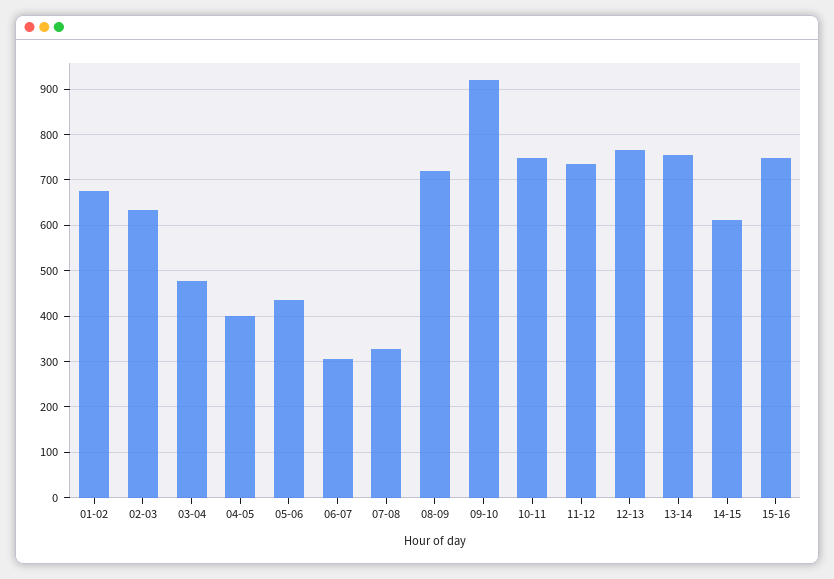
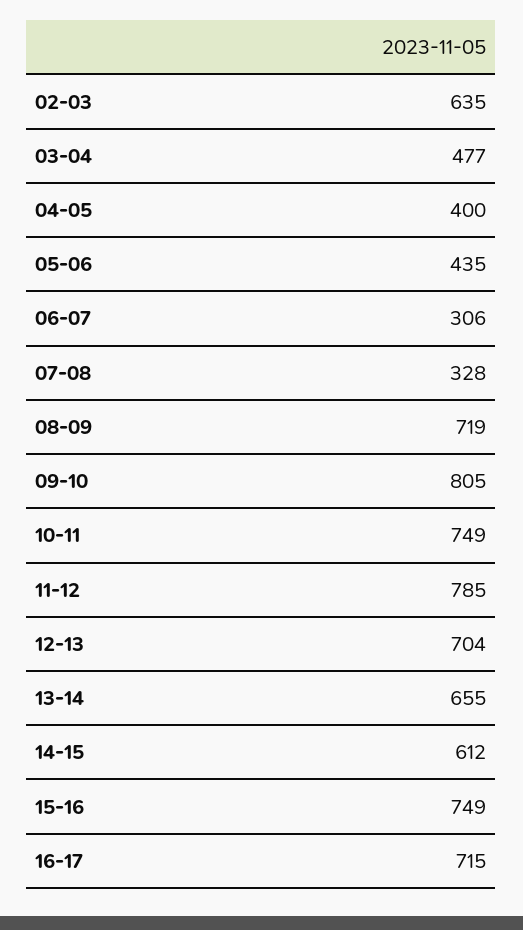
01-02: 680 -> none
09-10: 920 -> 805
11-12: 740 -> 785
12-13: 760 -> 704
13-14: 760 -> 655
16-17: none -> 715

